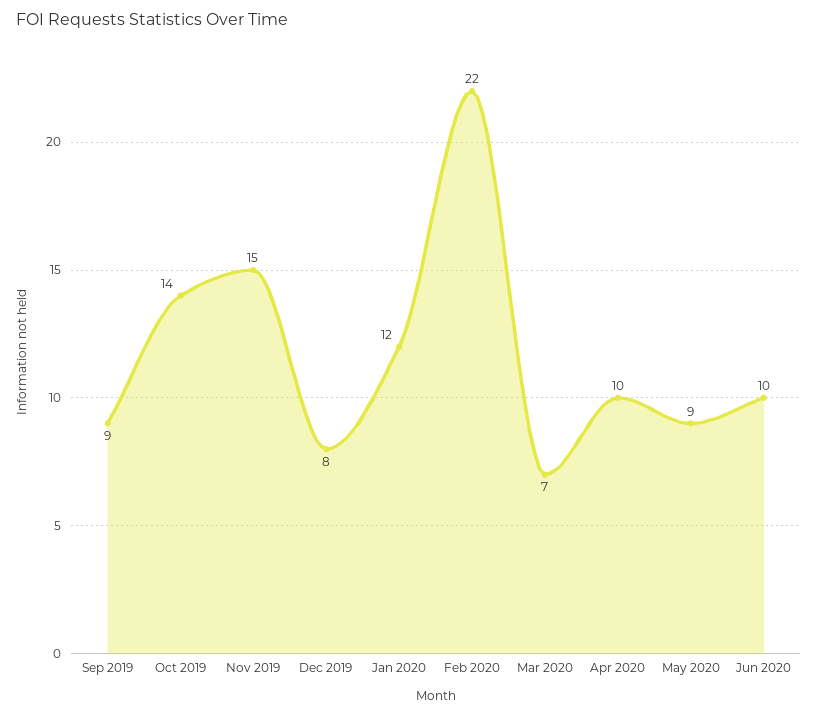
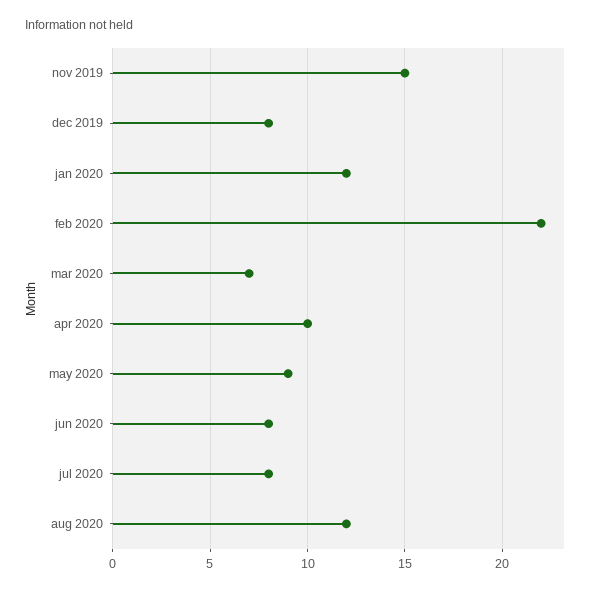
Sep 2019: 9 -> none
Oct 2019: 14 -> none
Jun 2020: 10 -> 8
jul 2020: none -> 8
aug 2020: none -> 12

